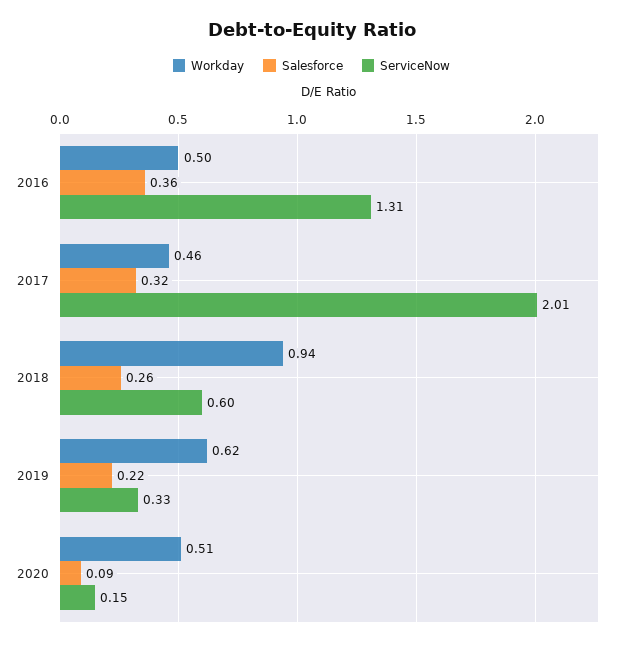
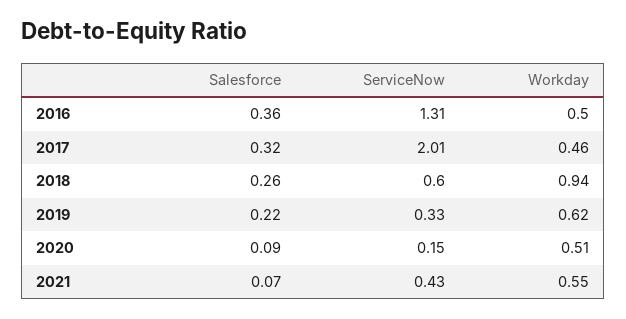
Salesforce, 2021: none -> 0.07
ServiceNow, 2021: none -> 0.43
Workday, 2021: none -> 0.55

